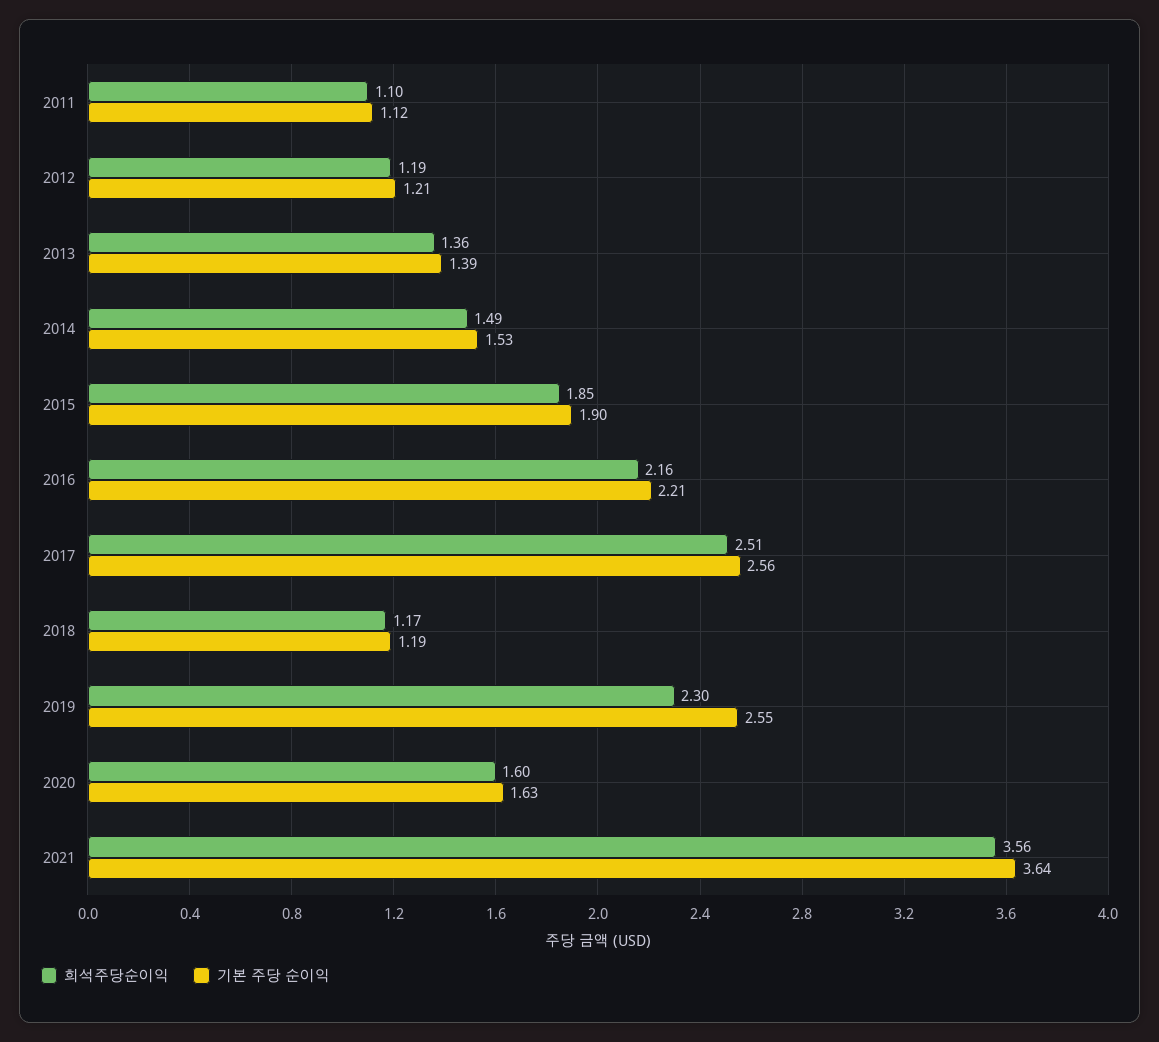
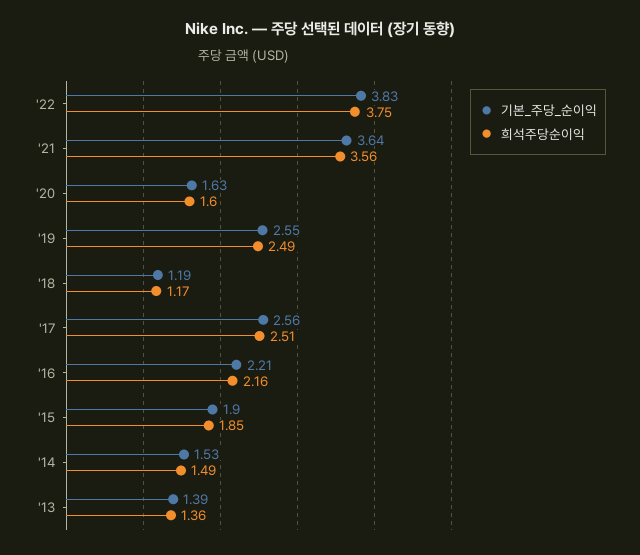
희석주당순이익, 2011: 1.1 -> none
기본 주당 순이익, 2011: 1.12 -> none
희석주당순이익, 2012: 1.19 -> none
기본 주당 순이익, 2012: 1.21 -> none
희석주당순이익, 2019: 2.3 -> 2.49
기본 주당 순이익, '22: none -> 3.83
희석주당순이익, '22: none -> 3.75

